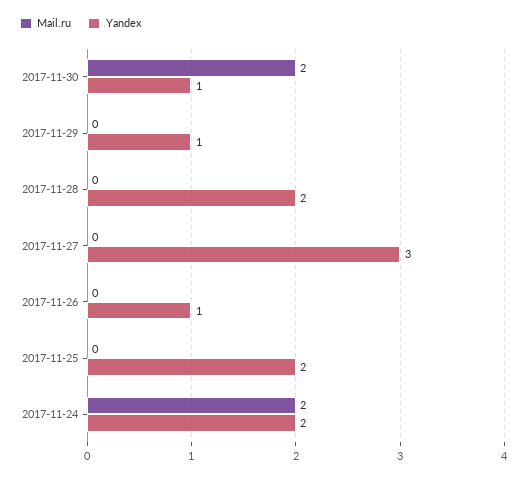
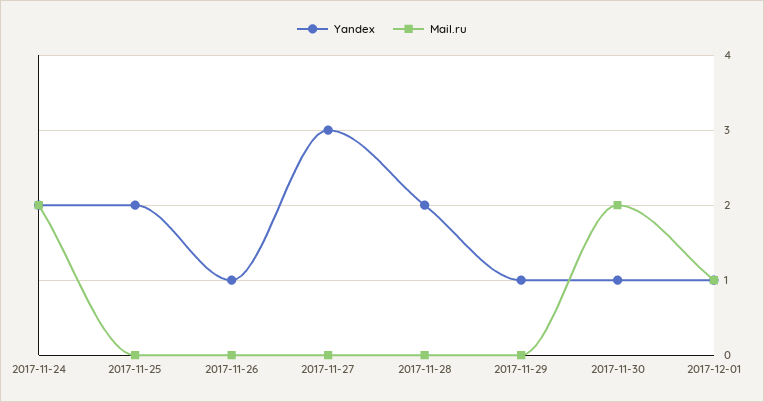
Yandex, 2017-12-01: none -> 1
Mail.ru, 2017-12-01: none -> 1

